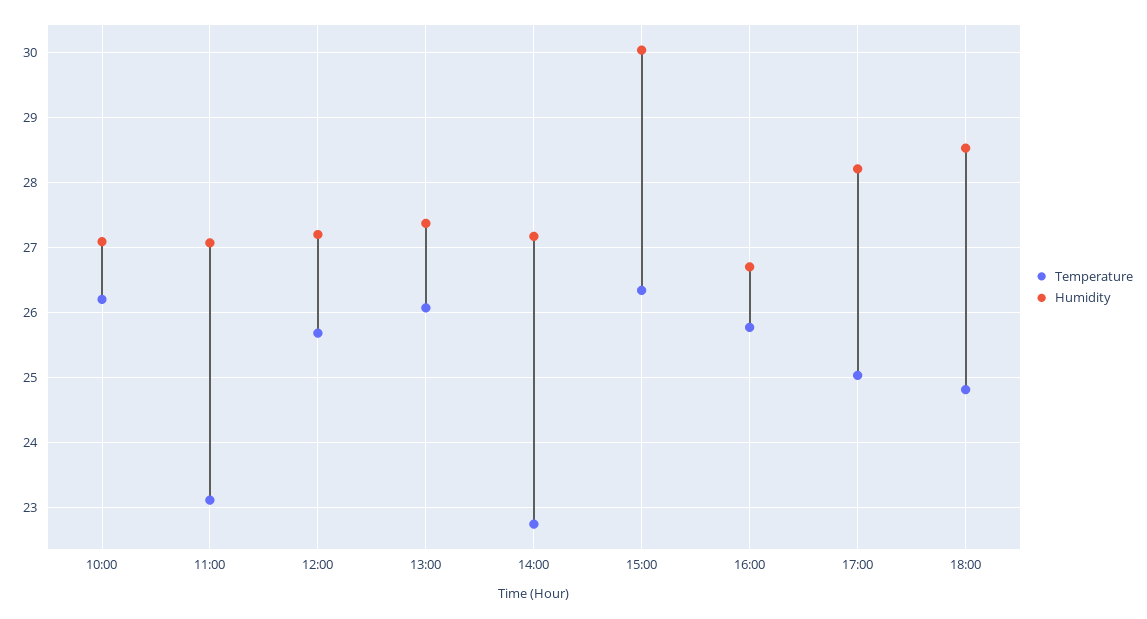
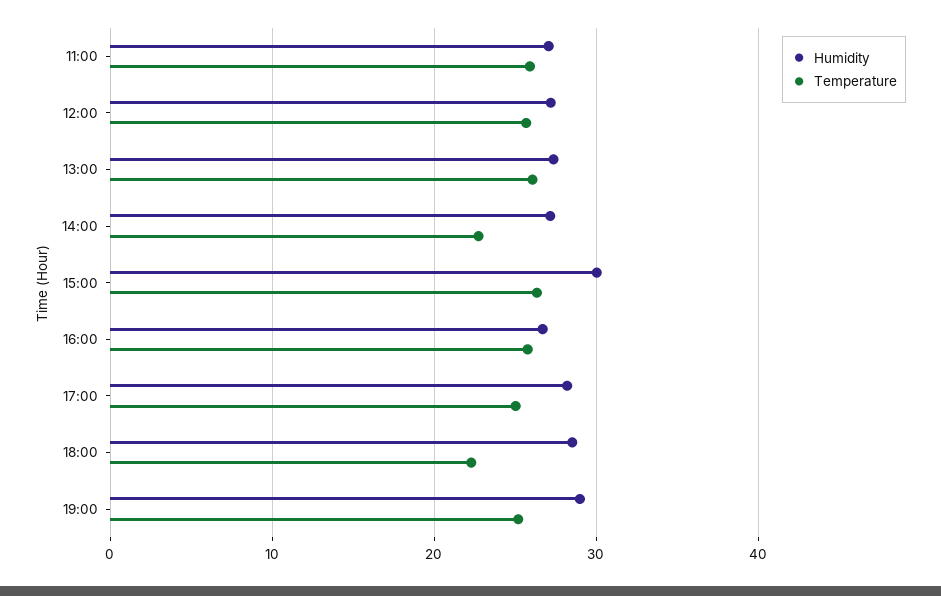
Temperature, 10:00: 26.2 -> none
Humidity, 10:00: 27.1 -> none
Temperature, 11:00: 23.1 -> 26
Temperature, 18:00: 24.8 -> 22
Humidity, 19:00: none -> 29
Temperature, 19:00: none -> 25

